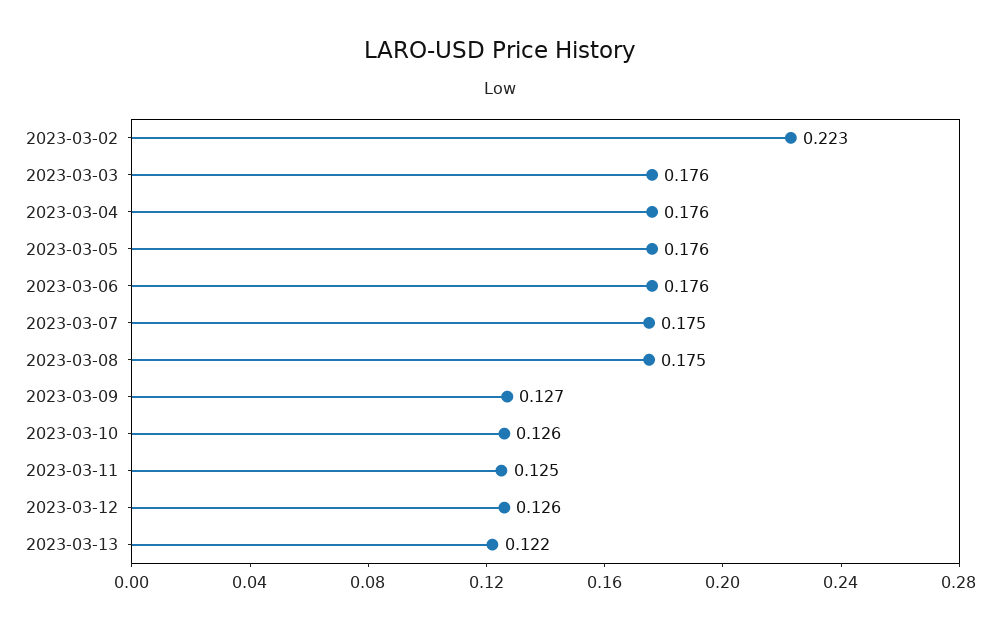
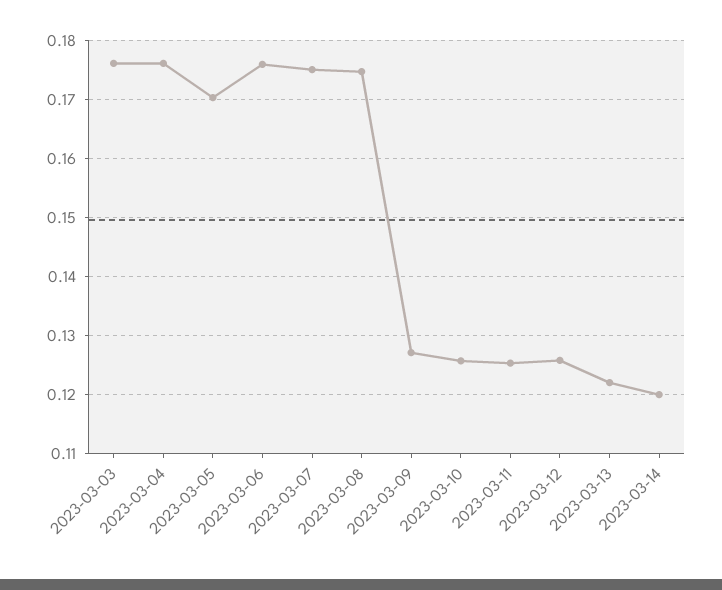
2023-03-02: 0.223 -> none
2023-03-05: 0.176 -> 0.17
2023-03-14: none -> 0.12

